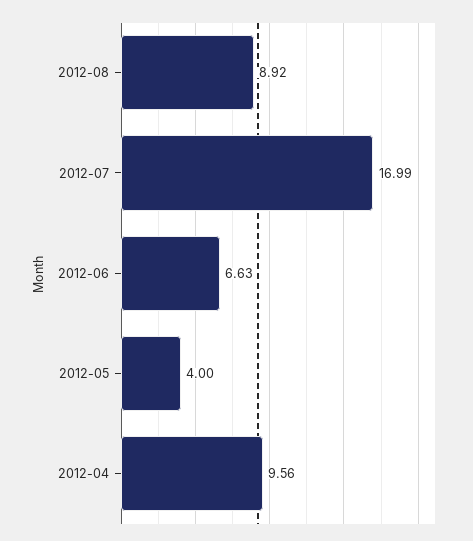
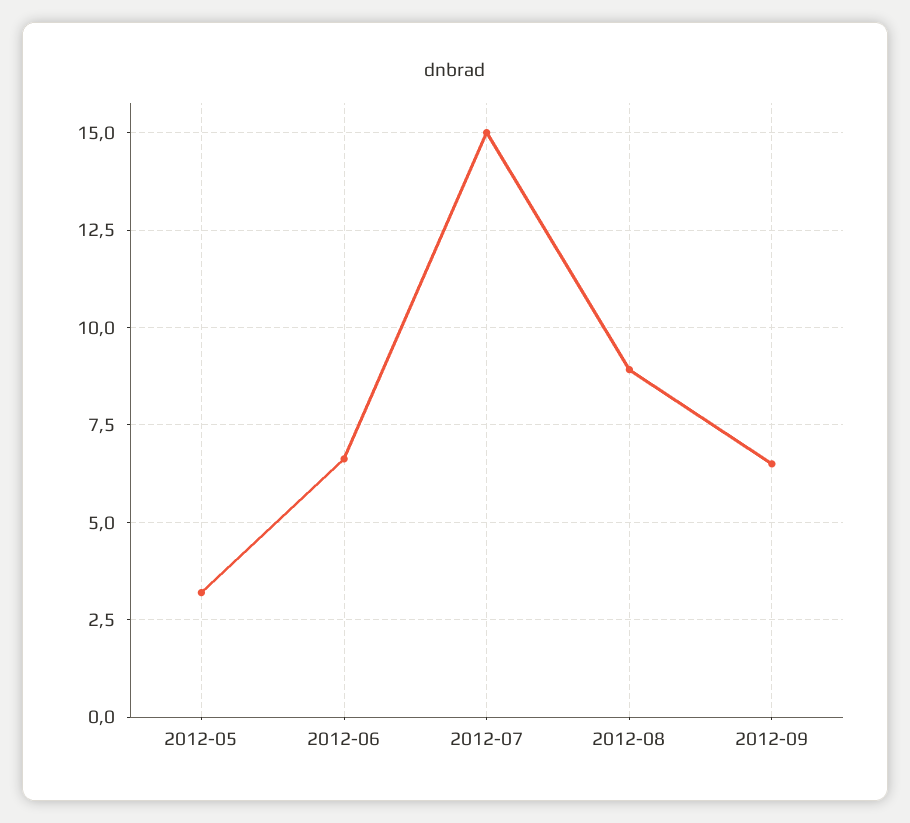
2012-07: 16.99 -> 15
2012-05: 4 -> 3.25
2012-04: 9.56 -> none
2012-09: none -> 6.5

